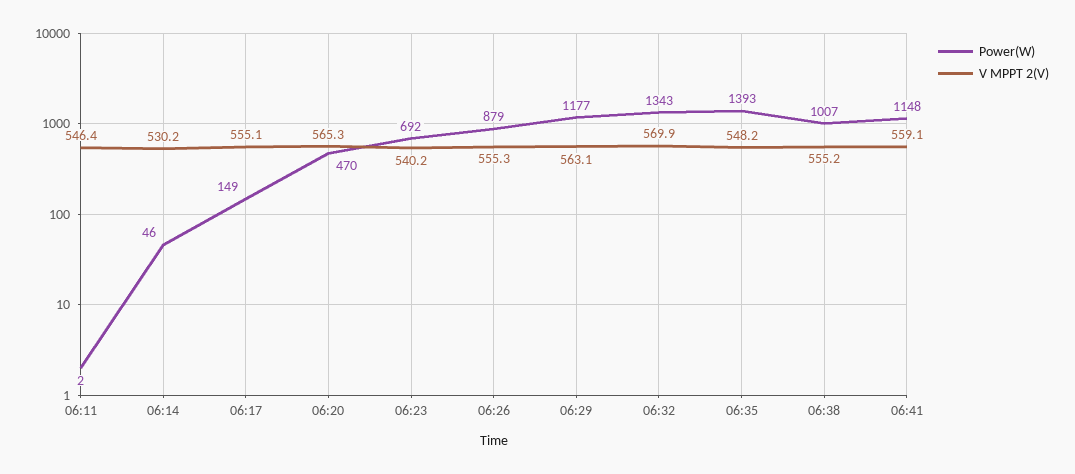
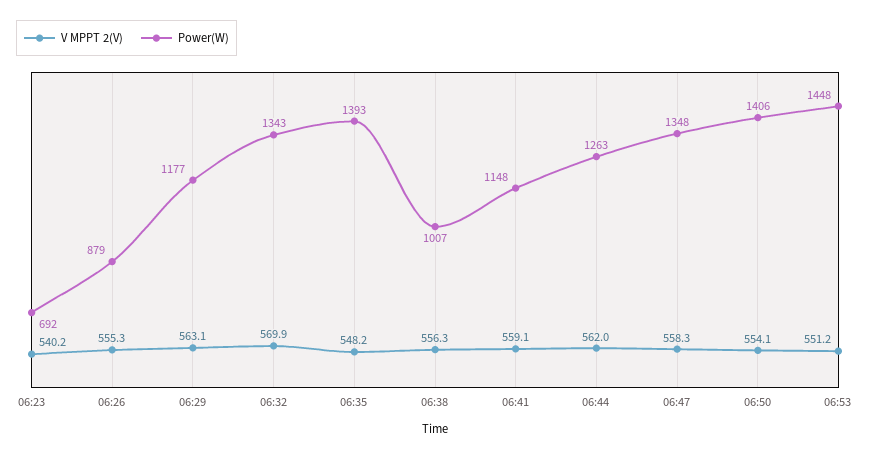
Power(W), 06:11: 2 -> none
V MPPT 2(V), 06:11: 546.4 -> none
Power(W), 06:14: 46 -> none
V MPPT 2(V), 06:14: 530.2 -> none
Power(W), 06:17: 149 -> none
V MPPT 2(V), 06:17: 555.1 -> none
Power(W), 06:20: 470 -> none
V MPPT 2(V), 06:20: 565.3 -> none
V MPPT 2(V), 06:38: 555.2 -> 556.3
V MPPT 2(V), 06:44: none -> 562
Power(W), 06:44: none -> 1263
V MPPT 2(V), 06:47: none -> 558.3
Power(W), 06:47: none -> 1348
V MPPT 2(V), 06:50: none -> 554.1
Power(W), 06:50: none -> 1406
V MPPT 2(V), 06:53: none -> 551.2
Power(W), 06:53: none -> 1448

